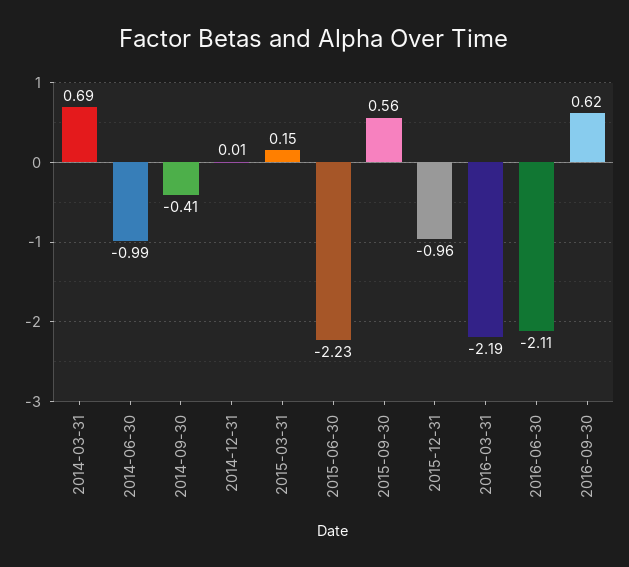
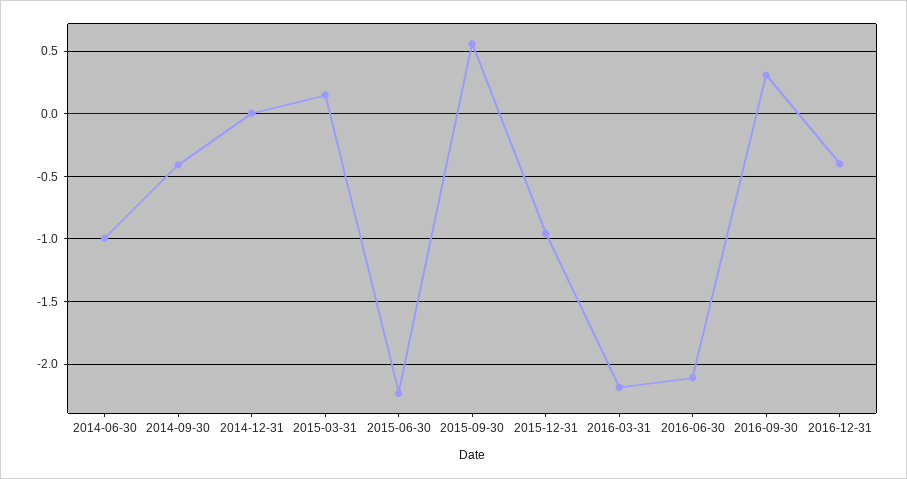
2014-03-31: 0.69 -> none
2016-09-30: 0.62 -> 0.3
2016-12-31: none -> -0.4

